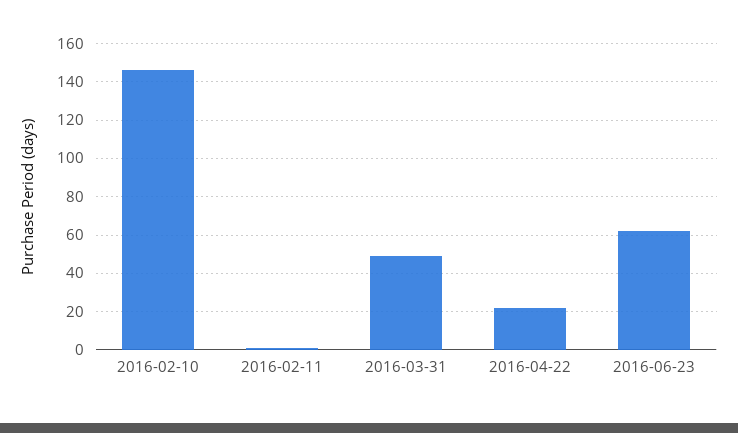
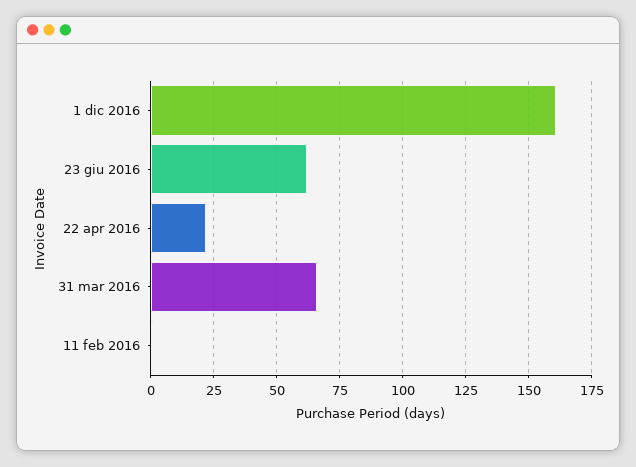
2016-02-10: 145 -> none
2016-03-31: 50 -> 65
1 dic 2016: none -> 160

